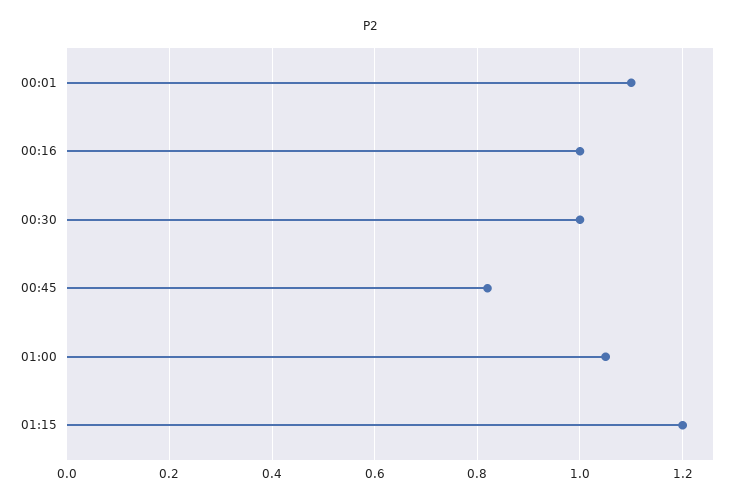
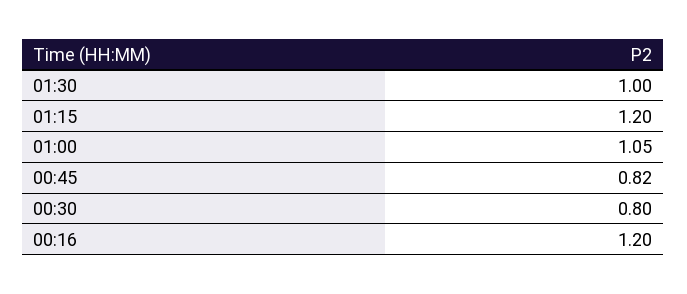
00:01: 1.1 -> none
00:16: 1 -> 1.2
00:30: 1 -> 0.8
01:30: none -> 1

